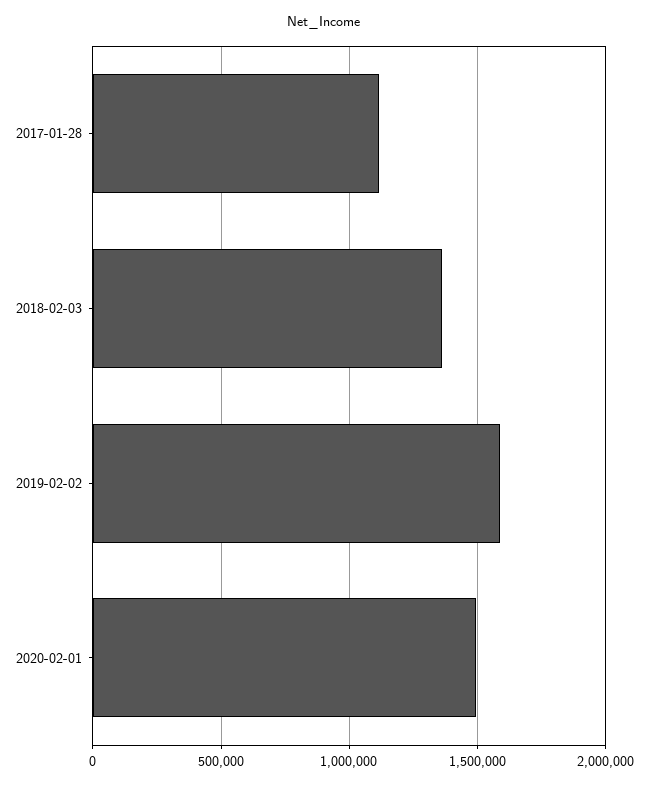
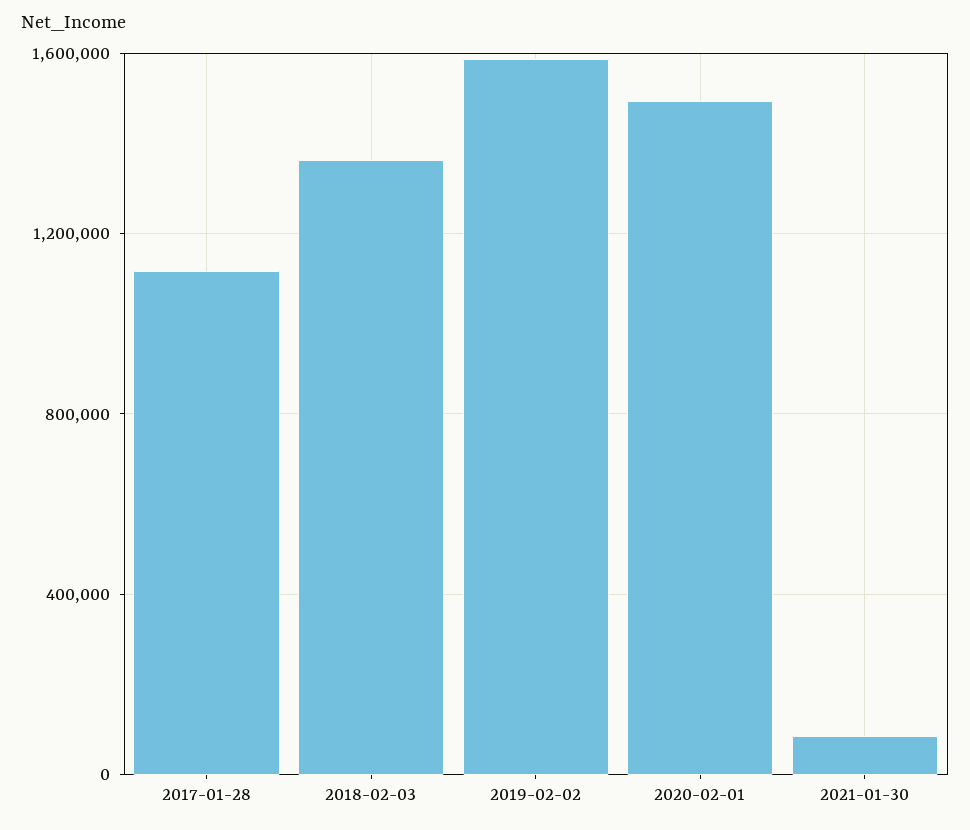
2021-01-30: none -> 100000

